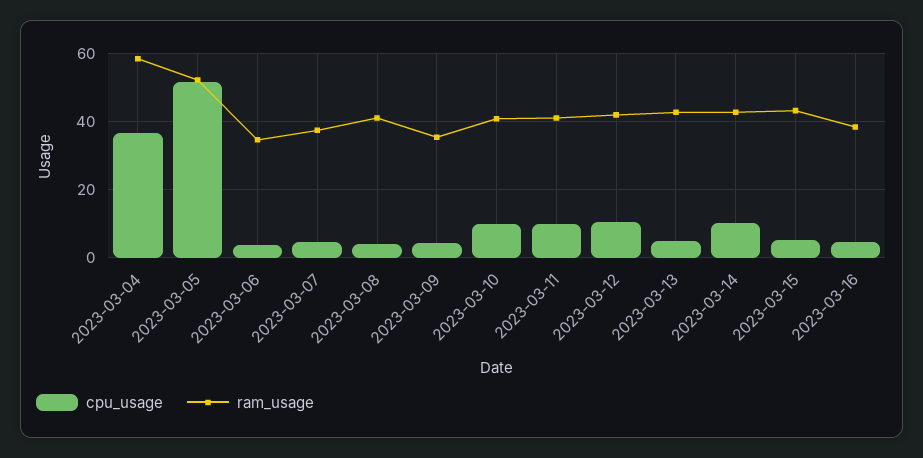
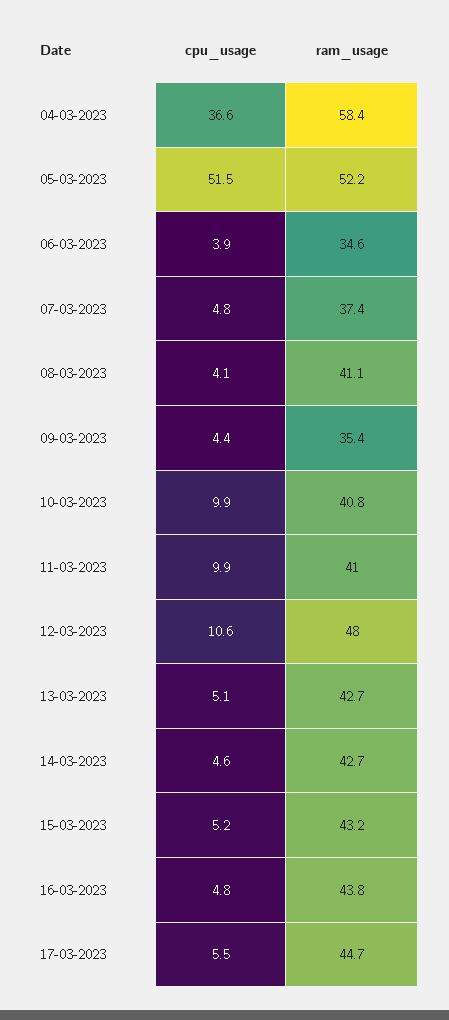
ram_usage, 2023-03-12: 42 -> 48
cpu_usage, 2023-03-14: 10 -> 4.6
ram_usage, 2023-03-16: 38 -> 43.8
cpu_usage, 17-03-2023: none -> 5.5
ram_usage, 17-03-2023: none -> 44.7

